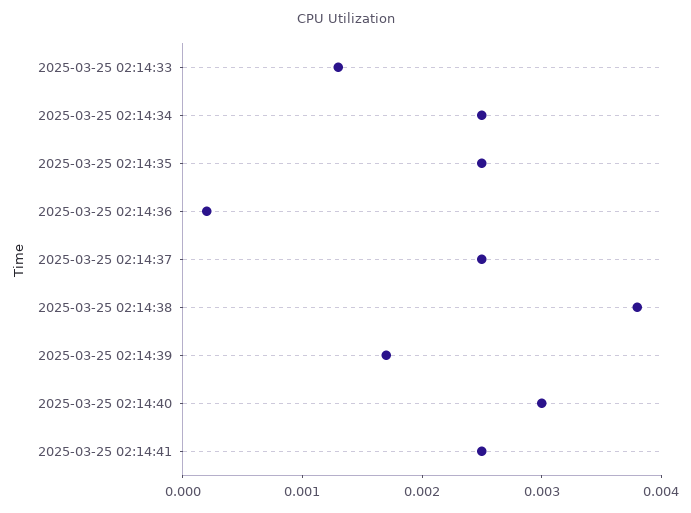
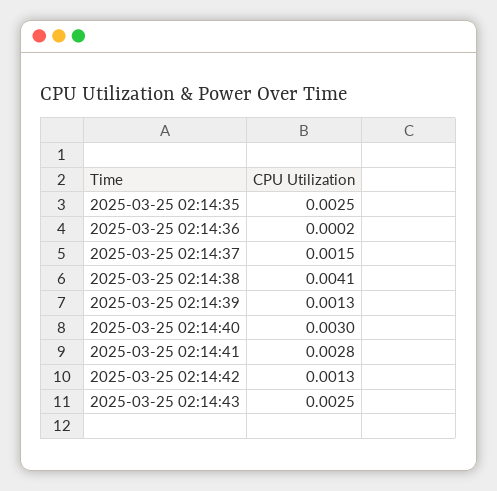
2025-03-25 02:14:33: 0.0013 -> none
2025-03-25 02:14:34: 0.0025 -> none
2025-03-25 02:14:37: 0.0025 -> 0.0015
2025-03-25 02:14:38: 0.0038 -> 0.0041
2025-03-25 02:14:39: 0.0017 -> 0.0013
2025-03-25 02:14:41: 0.0025 -> 0.0028
2025-03-25 02:14:42: none -> 0.0013
2025-03-25 02:14:43: none -> 0.0025

